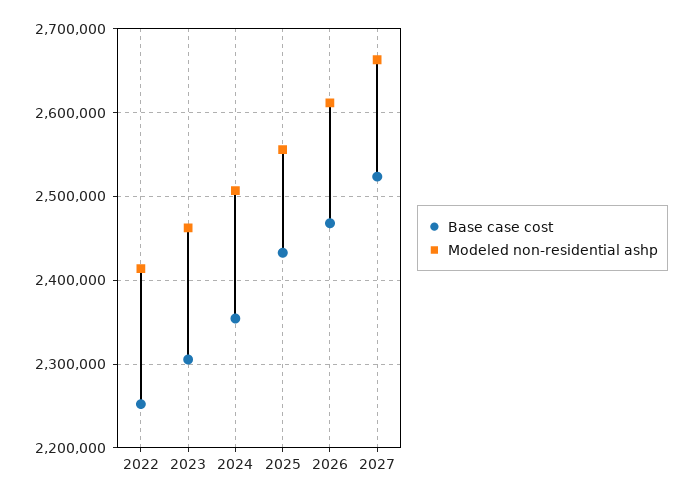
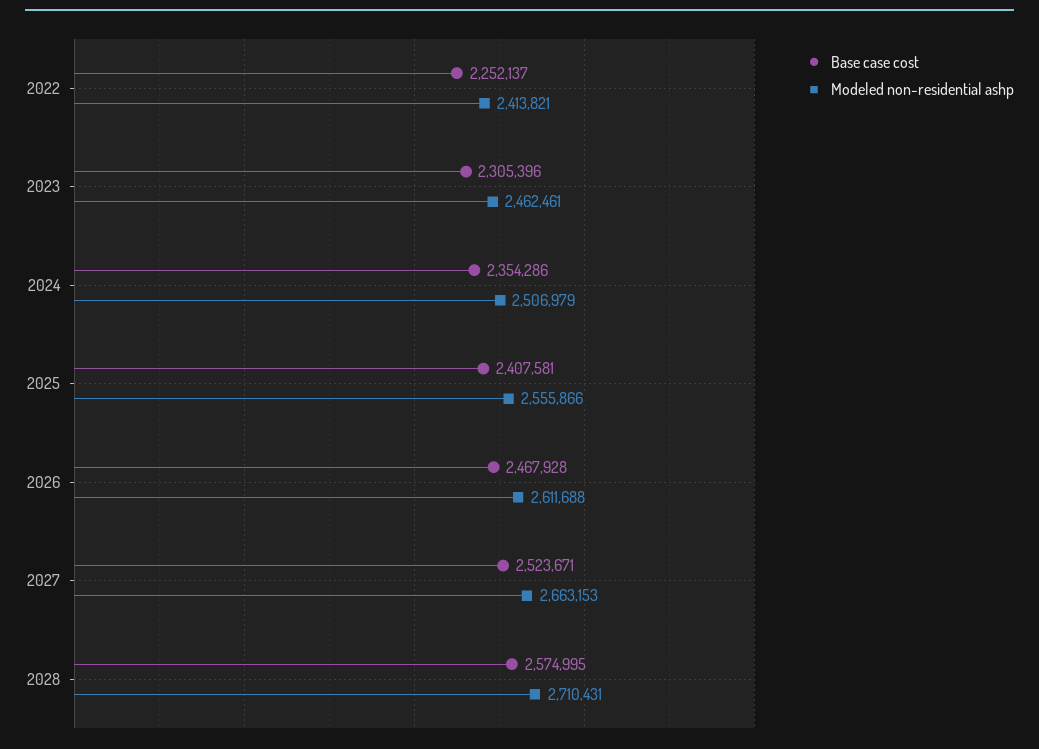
Base case cost, 2025: 2430000 -> 2407581
Base case cost, 2028: none -> 2574995
Modeled non-residential ashp, 2028: none -> 2710431

